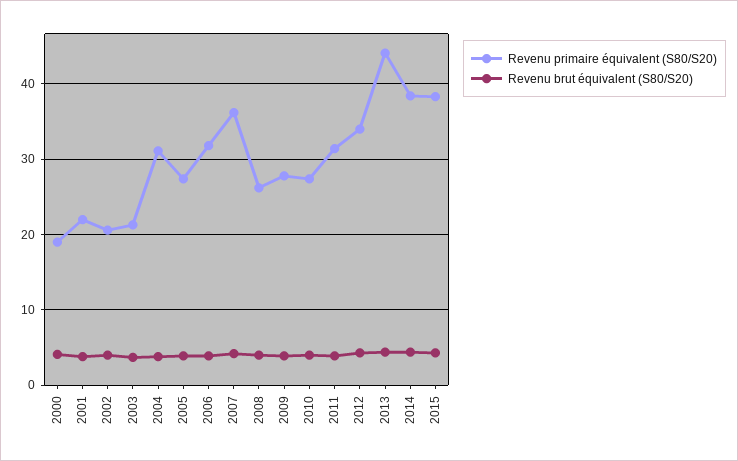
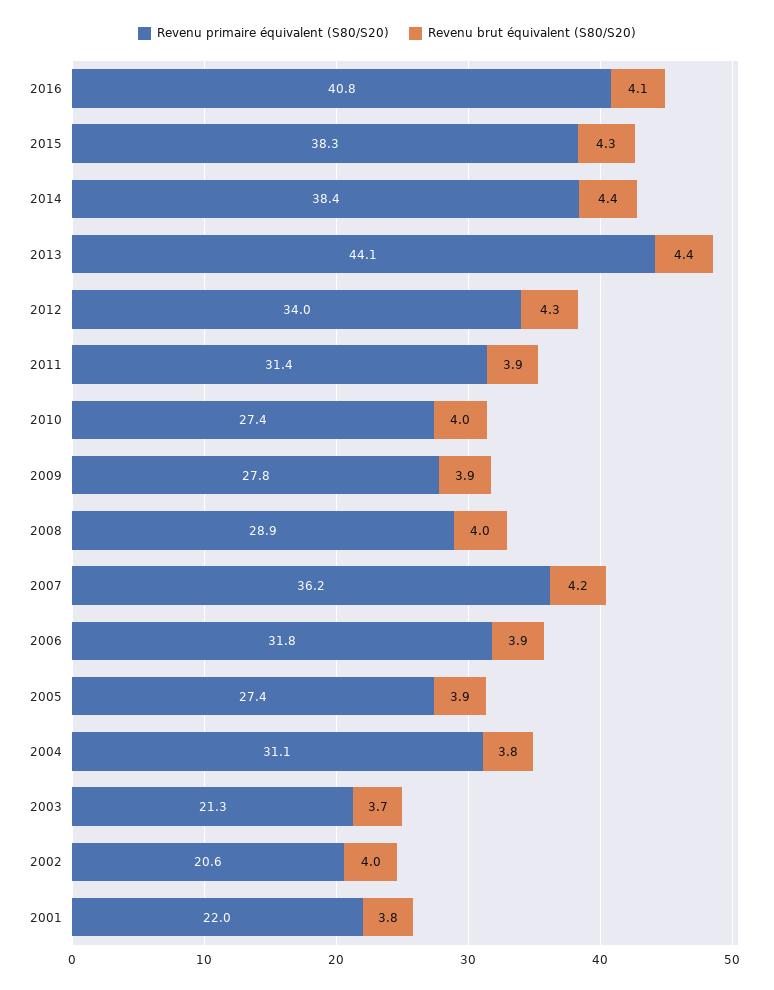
Revenu primaire équivalent (S80/S20), 2000: 19 -> none
Revenu brut équivalent (S80/S20), 2000: 4 -> none
Revenu primaire équivalent (S80/S20), 2008: 26 -> 28.9
Revenu primaire équivalent (S80/S20), 2016: none -> 40.8
Revenu brut équivalent (S80/S20), 2016: none -> 4.1

